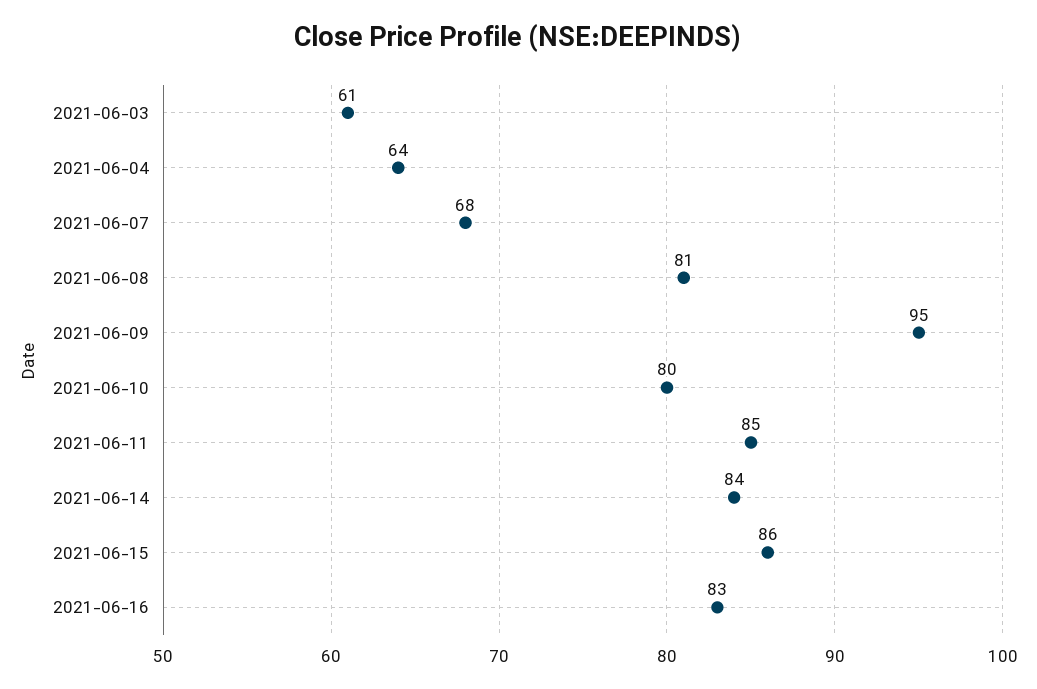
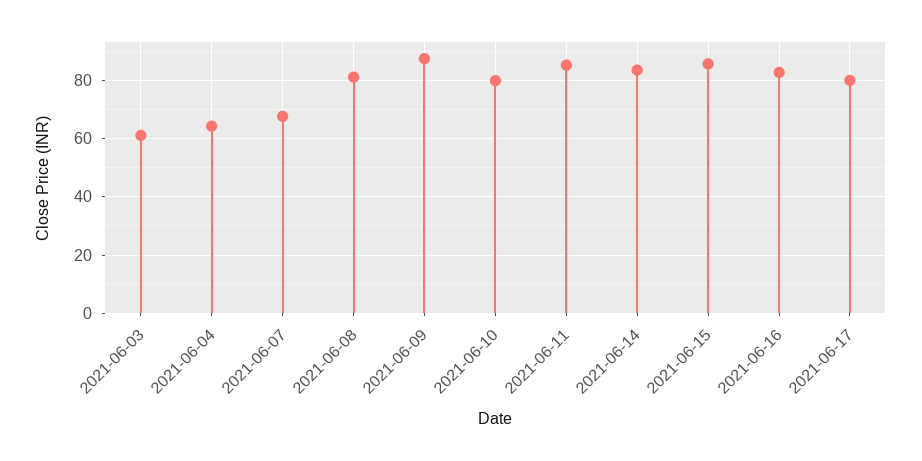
2021-06-09: 95 -> 87.5
2021-06-17: none -> 80

